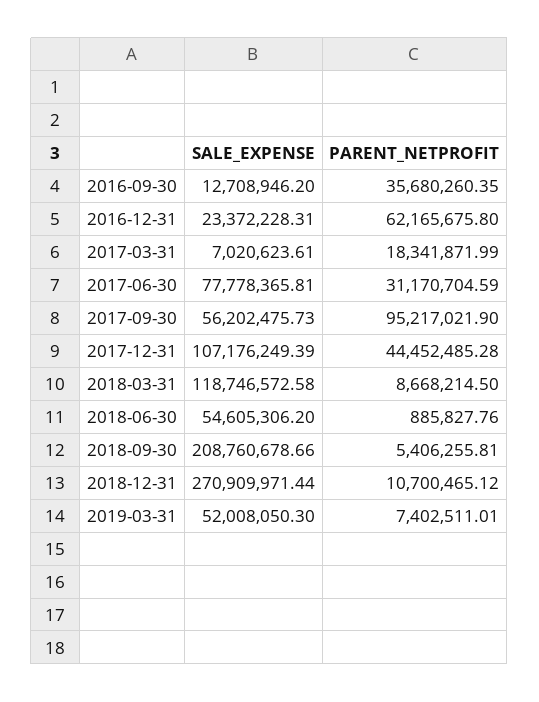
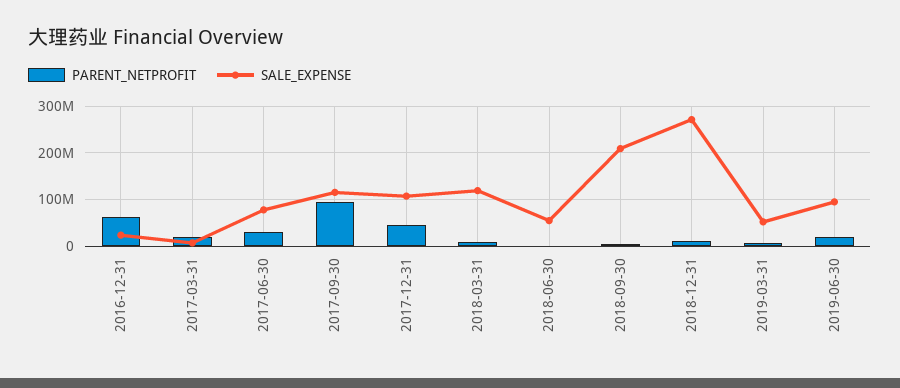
SALE_EXPENSE, 2016-09-30: 12708946.2 -> none
PARENT_NETPROFIT, 2016-09-30: 35680260.35 -> none
SALE_EXPENSE, 2017-09-30: 56202475.73 -> 120000000
PARENT_NETPROFIT, 2019-06-30: none -> 20000000
SALE_EXPENSE, 2019-06-30: none -> 100000000

